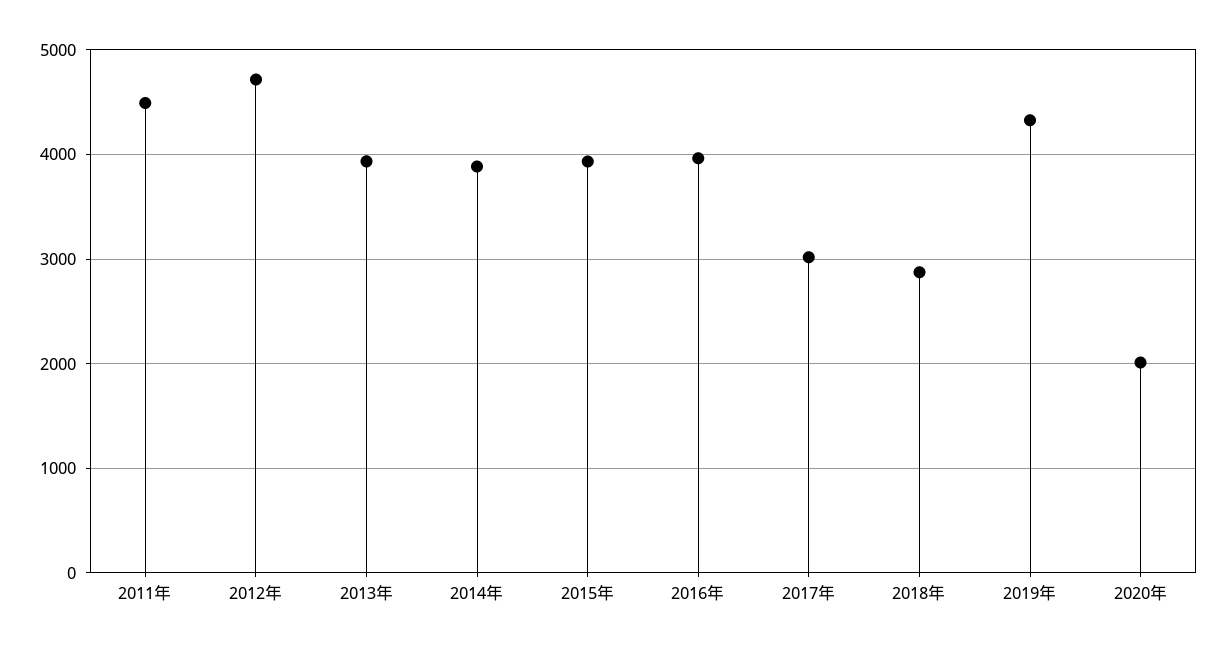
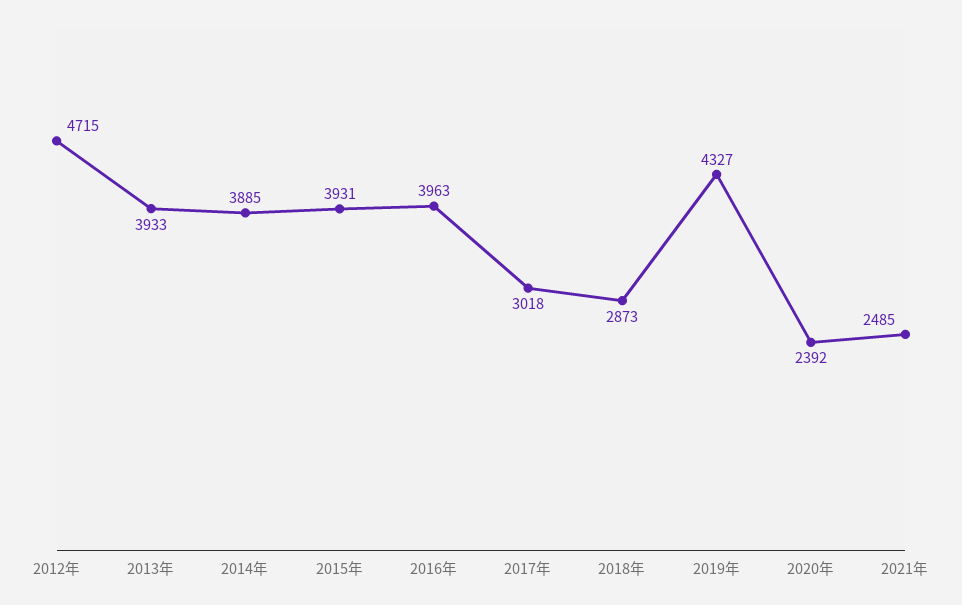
2011年: 4500 -> none
2020年: 2000 -> 2392
2021年: none -> 2485

